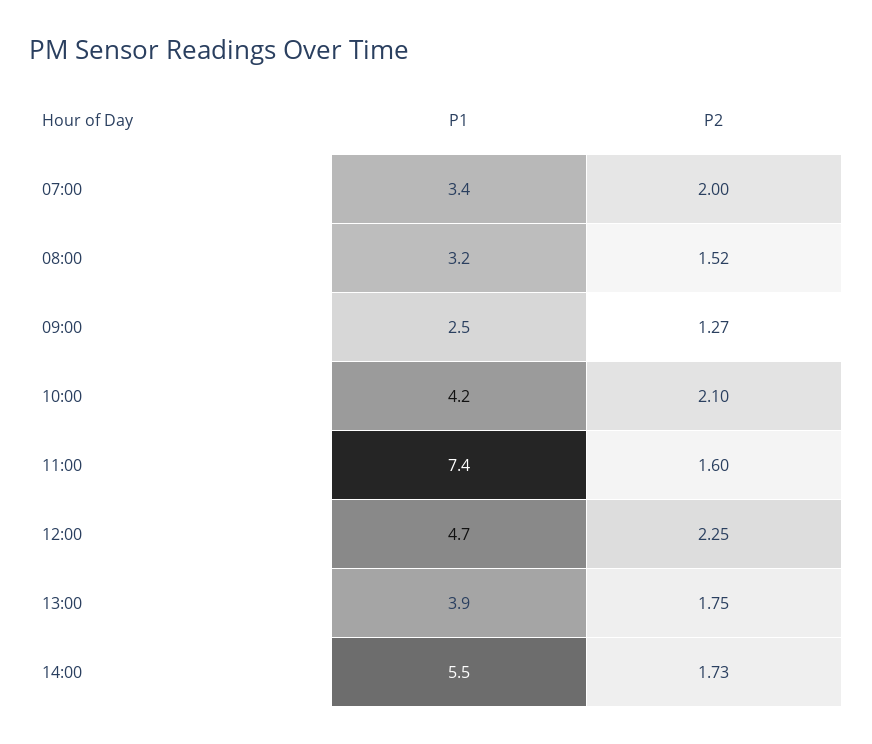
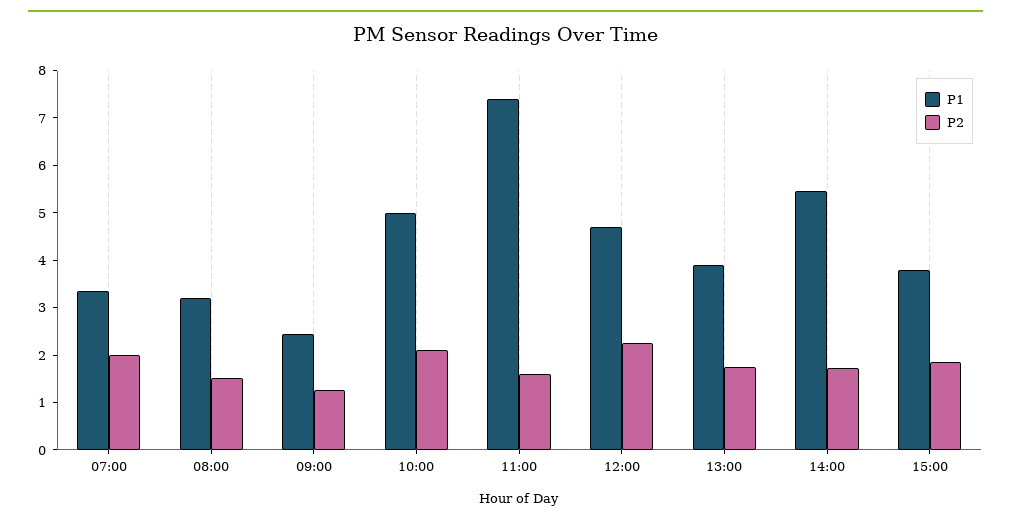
P1, 10:00: 4.2 -> 5
P1, 15:00: none -> 3.8
P2, 15:00: none -> 1.8

